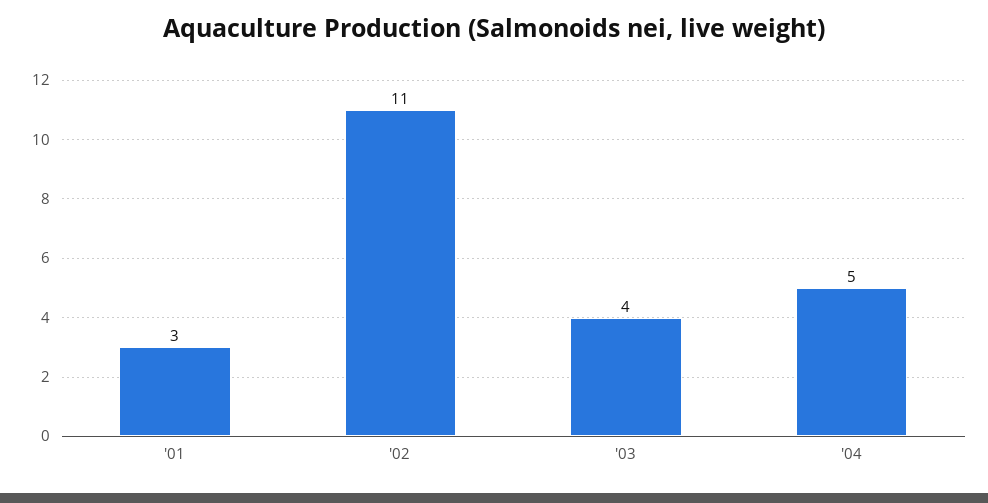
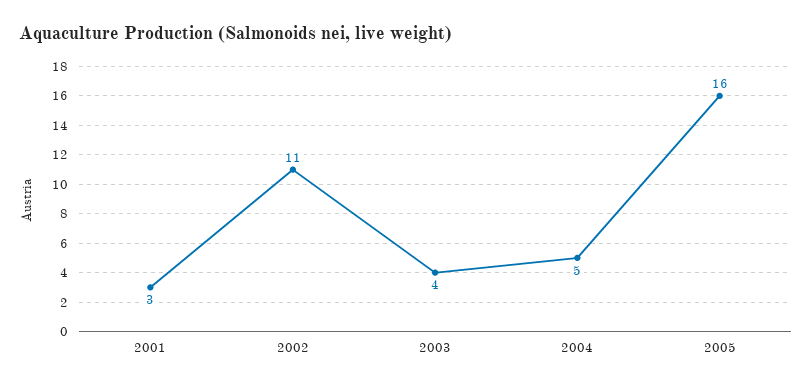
2005: none -> 16

